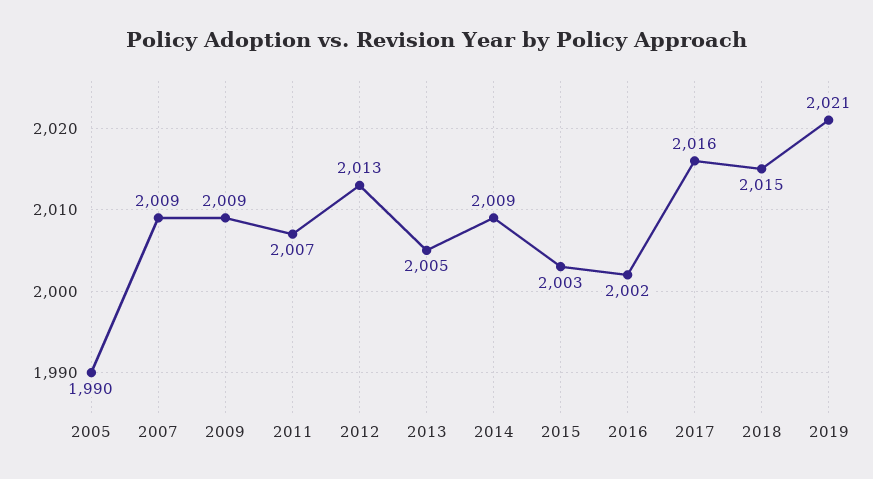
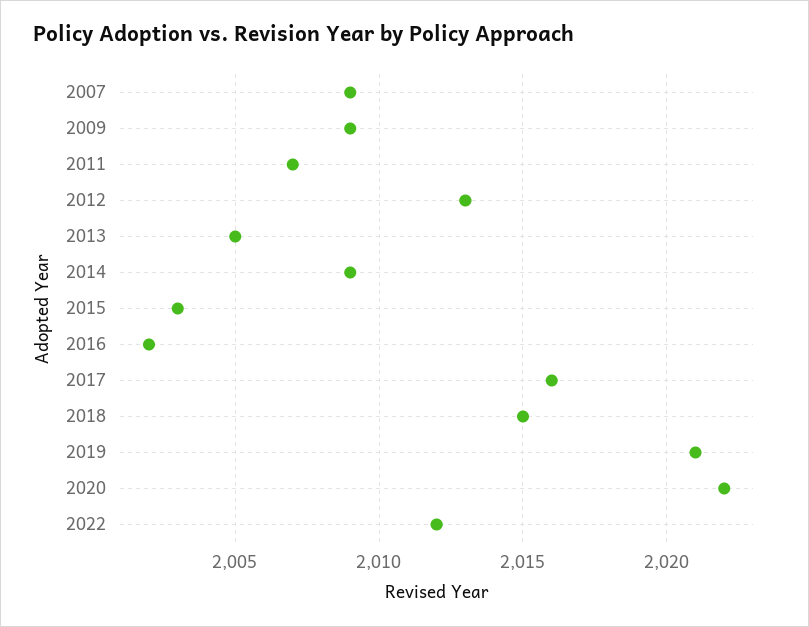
2005: 1990 -> none
2020: none -> 2022
2022: none -> 2012

